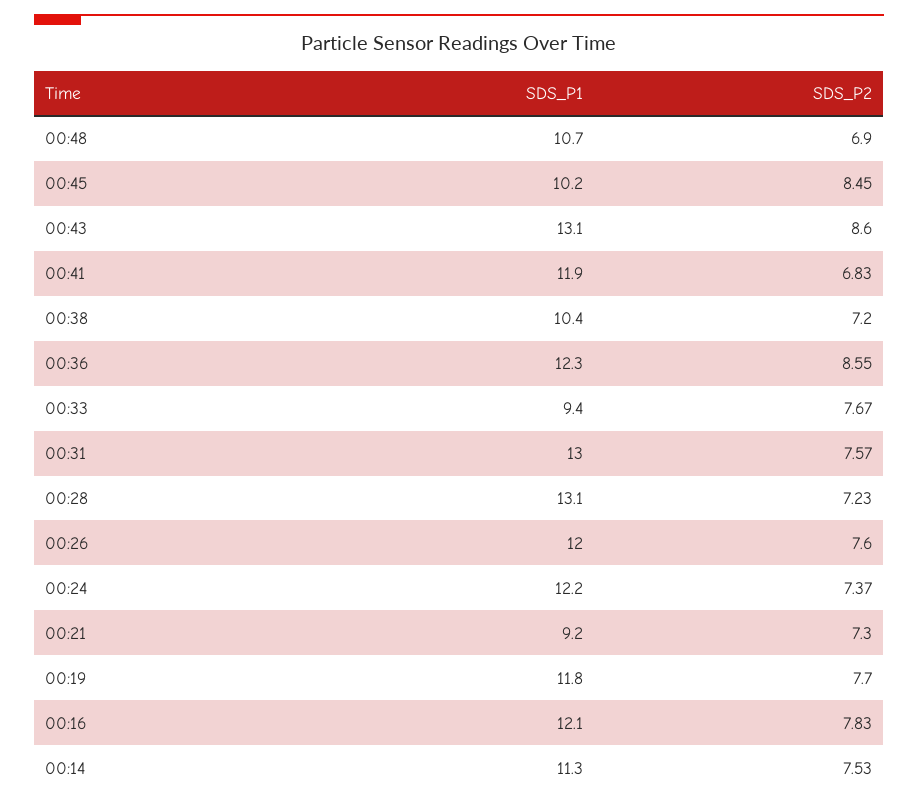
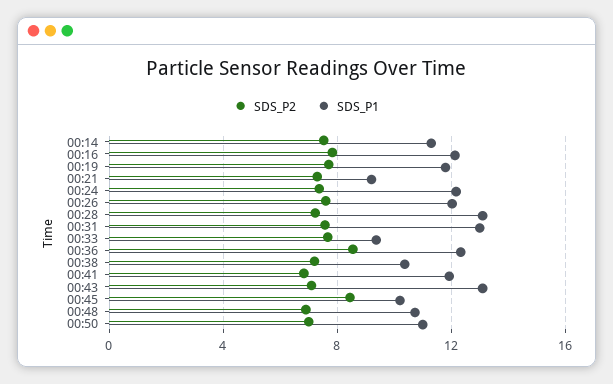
SDS_P2, 00:43: 8.6 -> 7
SDS_P2, 00:50: none -> 7
SDS_P1, 00:50: none -> 11

